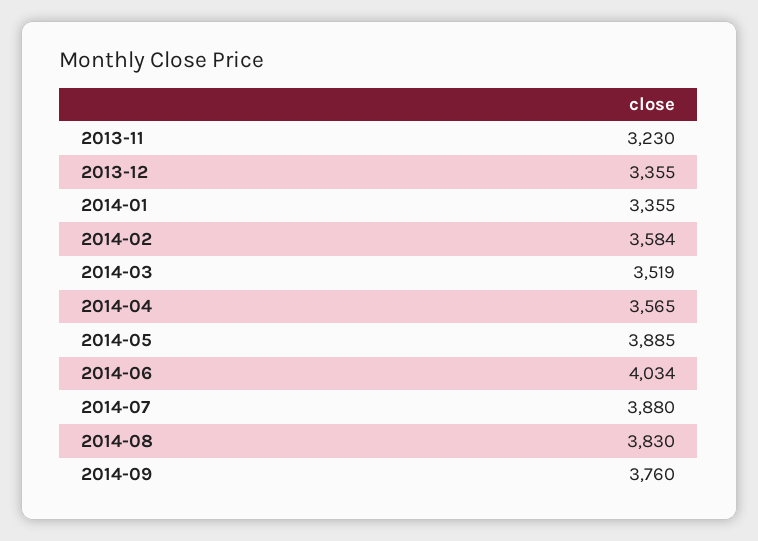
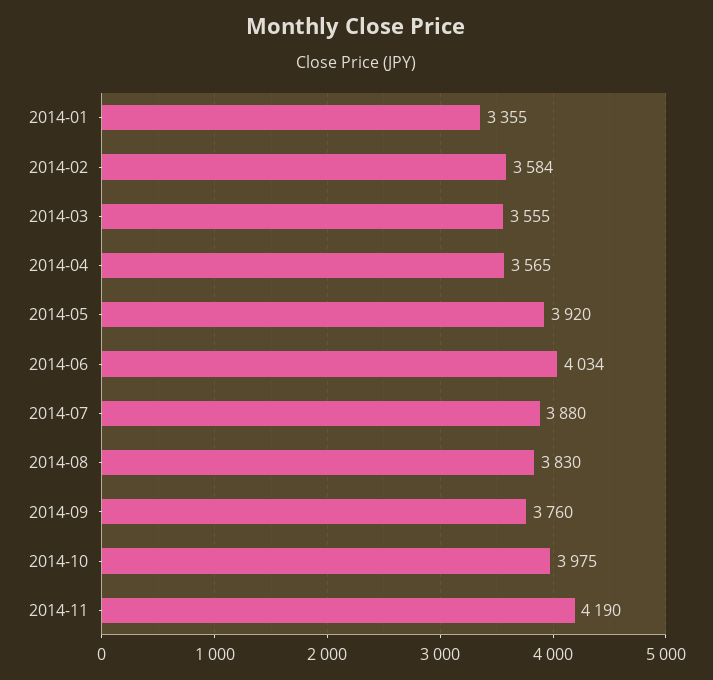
2013-11: 3230 -> none
2013-12: 3355 -> none
2014-03: 3519 -> 3555
2014-05: 3885 -> 3920
2014-10: none -> 3975
2014-11: none -> 4190

